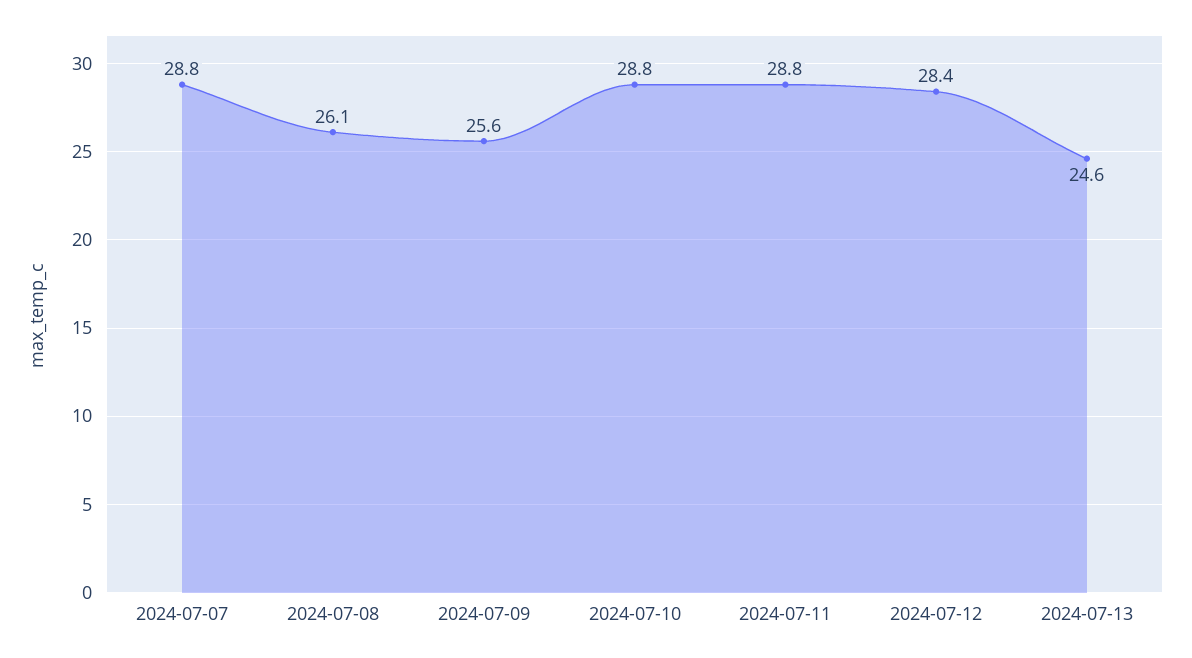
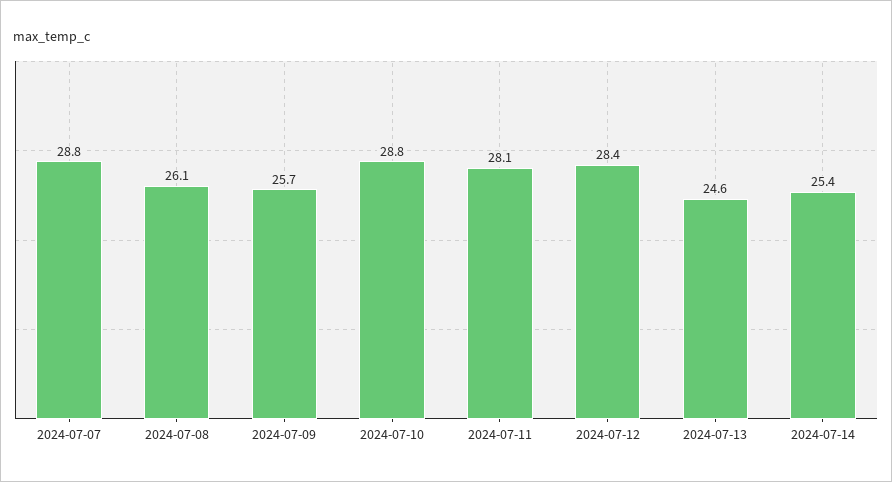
2024-07-09: 25.6 -> 25.7
2024-07-11: 28.8 -> 28.1
2024-07-14: none -> 25.4

